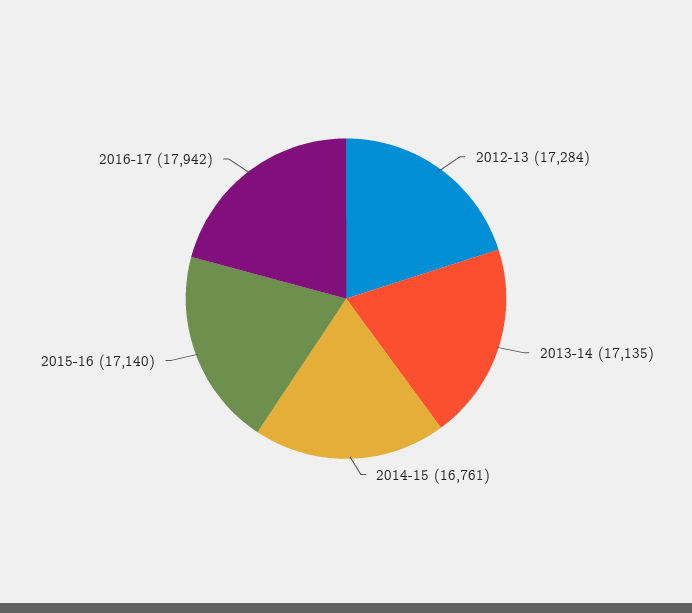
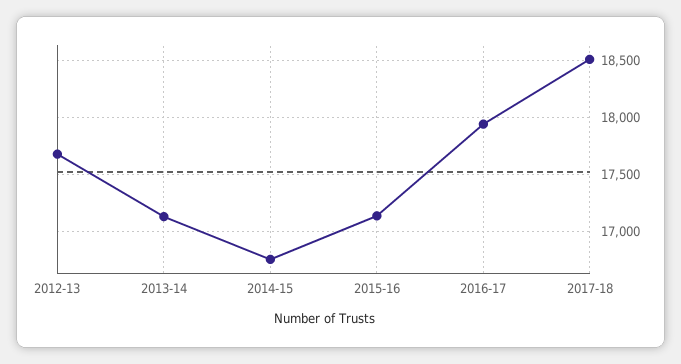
2012-13: 17284 -> 17700
2017-18: none -> 18500

